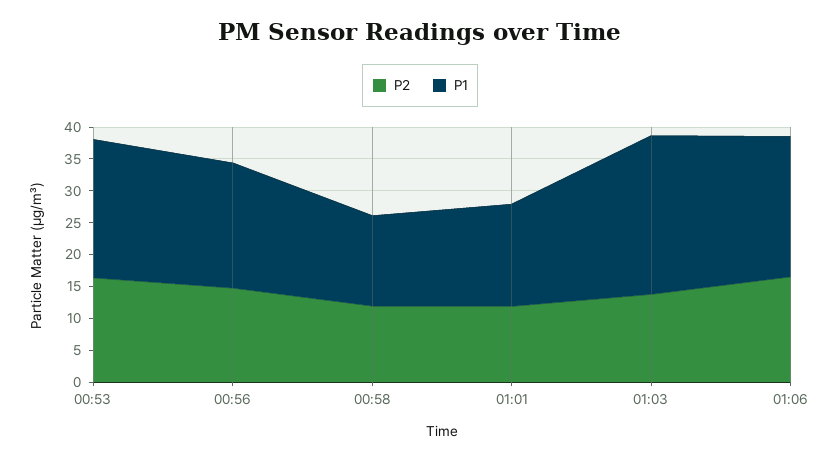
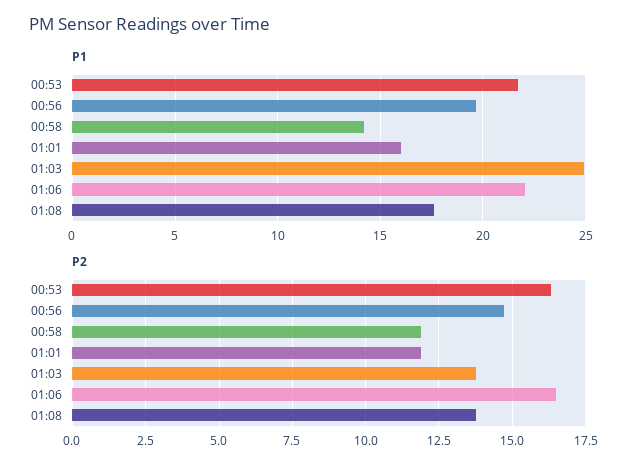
P1, 01:08: none -> 17.5
P2, 01:08: none -> 13.75

